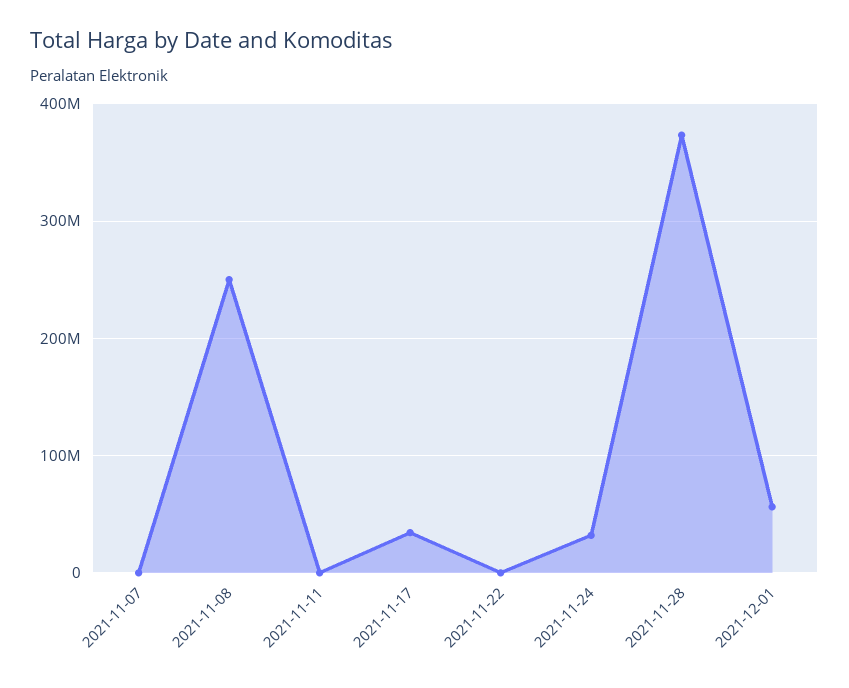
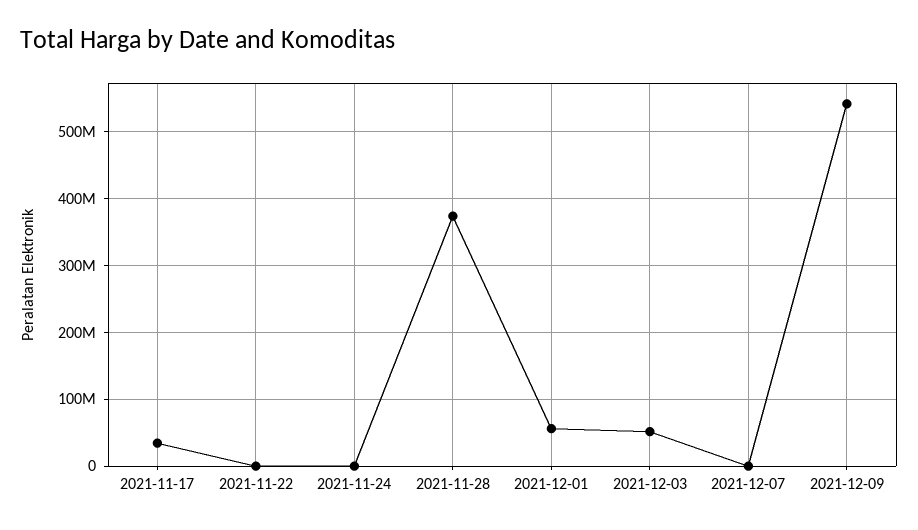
2021-11-07: 0 -> none
2021-11-08: 250000000 -> none
2021-11-11: 0 -> none
2021-11-24: 30000000 -> 0
2021-12-03: none -> 50000000
2021-12-07: none -> 0
2021-12-09: none -> 540000000

